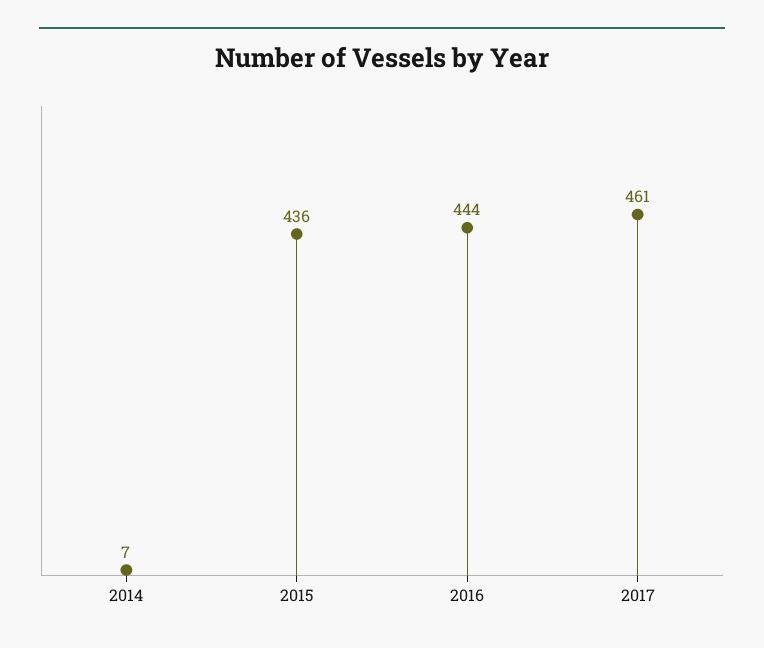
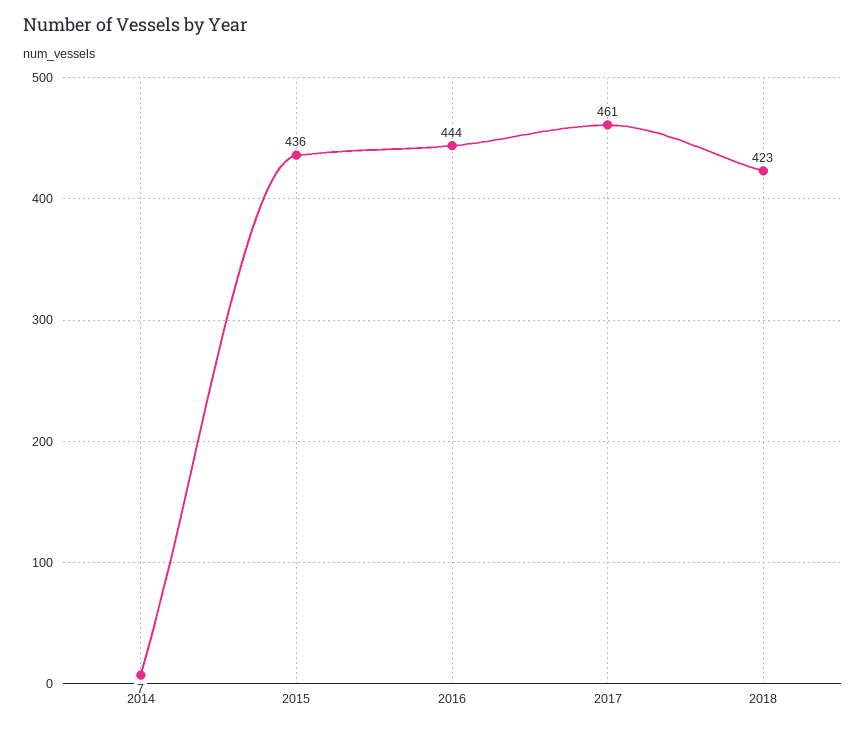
2018: none -> 423

